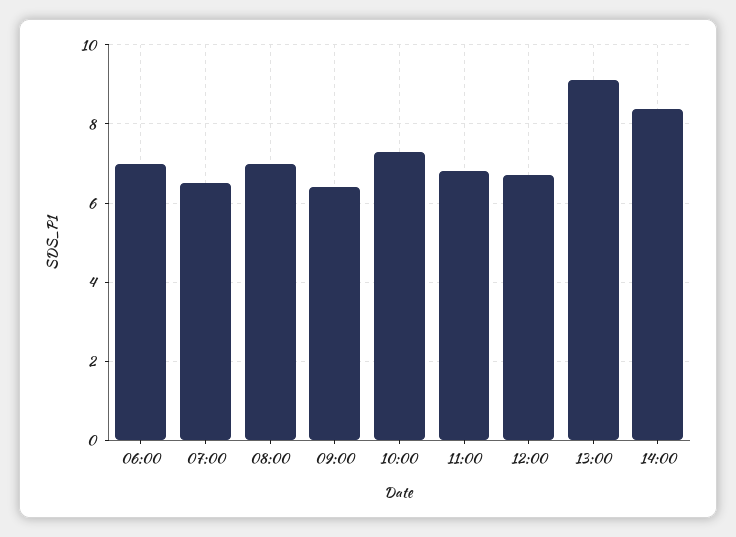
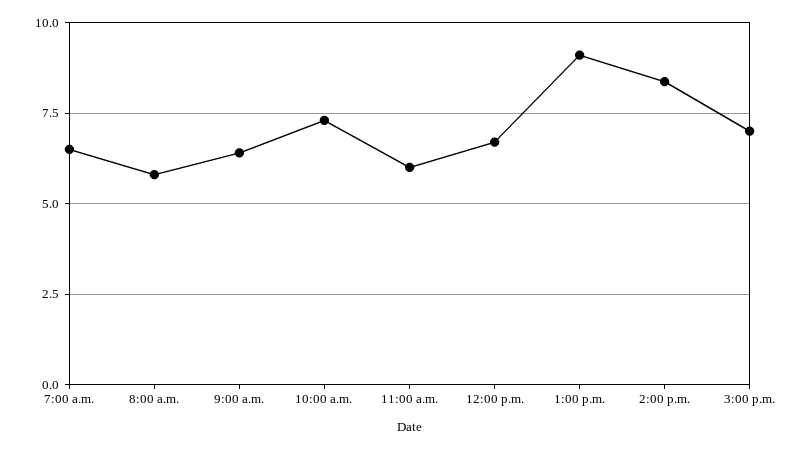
06:00: 7 -> none
08:00: 7 -> 5.75
11:00: 6.8 -> 6
3:00 p.m.: none -> 7

